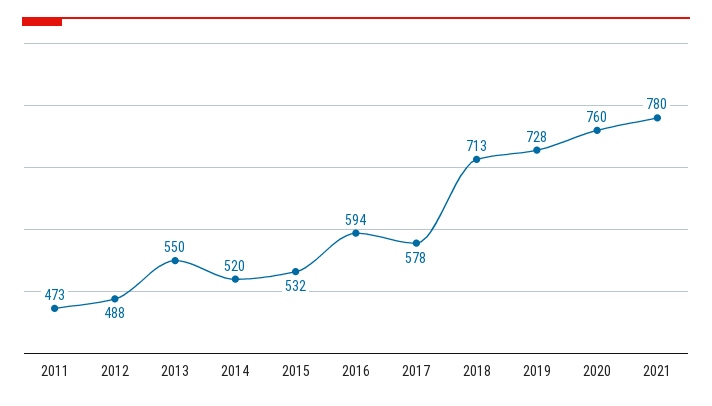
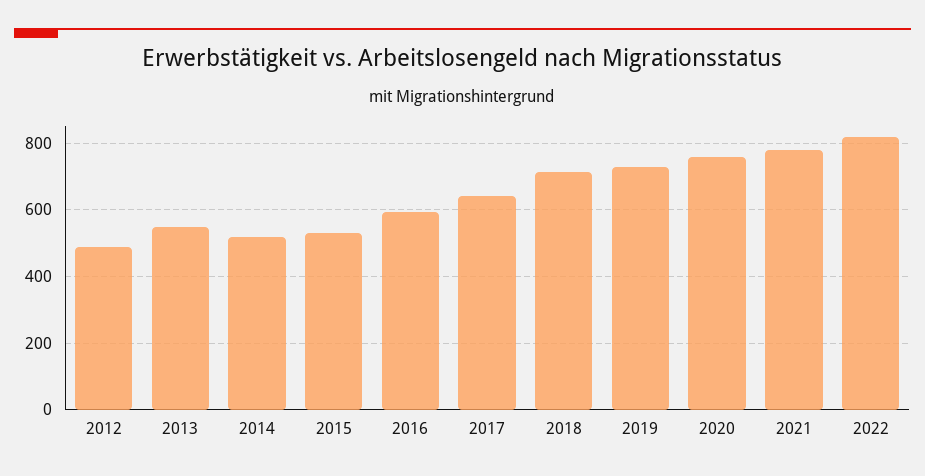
2011: 473 -> none
2017: 578 -> 640
2022: none -> 820

